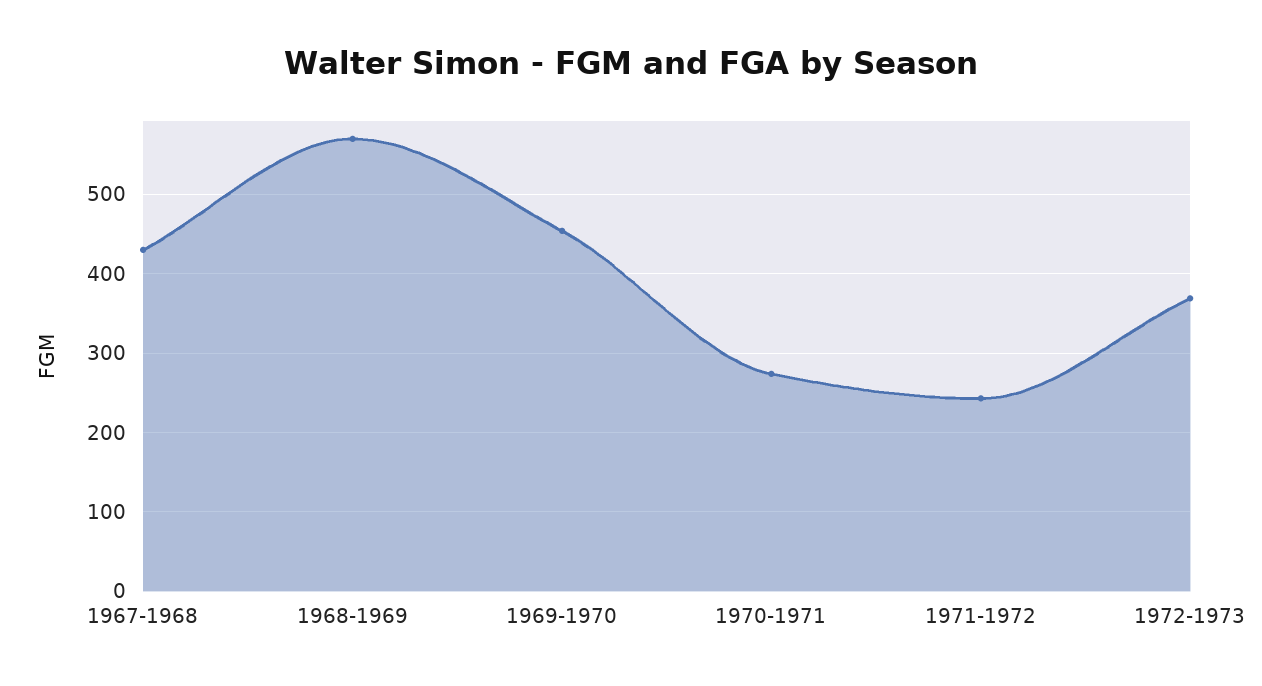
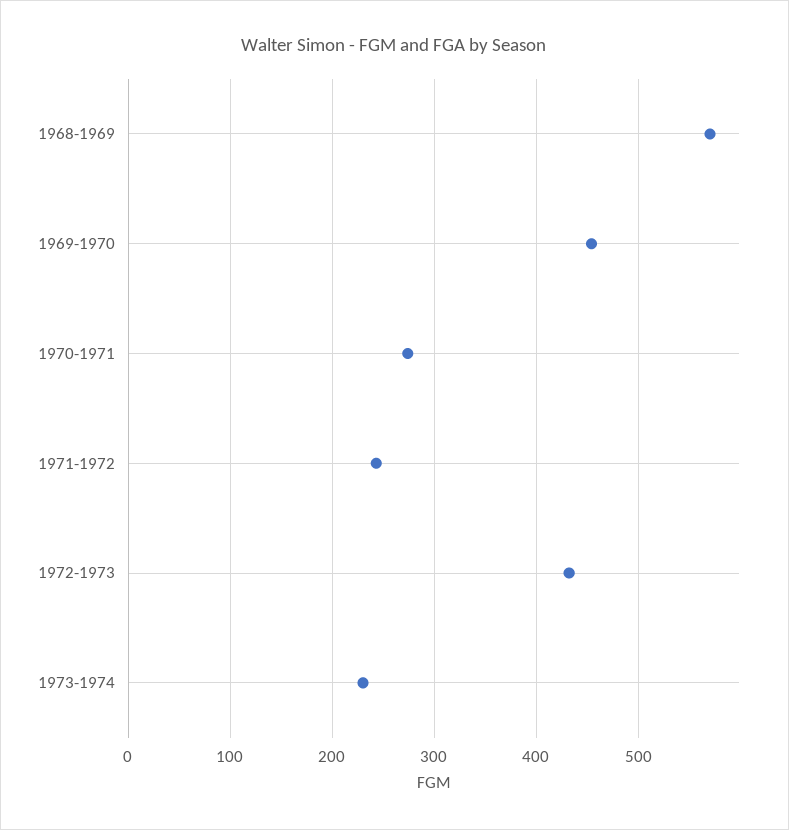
1967-1968: 430 -> none
1972-1973: 370 -> 430
1973-1974: none -> 230

